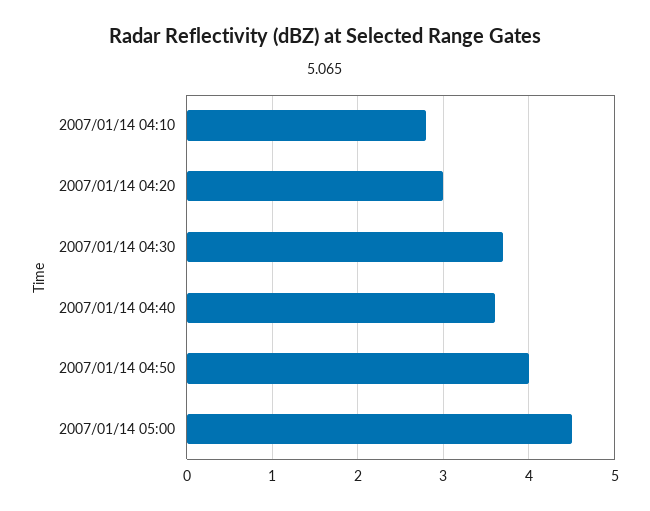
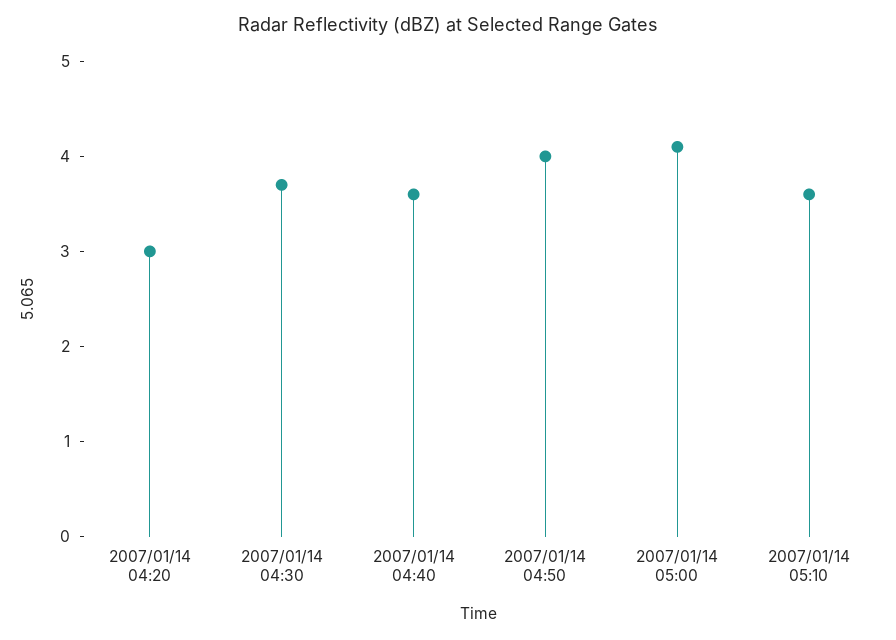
2007/01/14 04:10: 2.8 -> none
2007/01/14 05:00: 4.5 -> 4.1
2007/01/14 05:10: none -> 3.6

